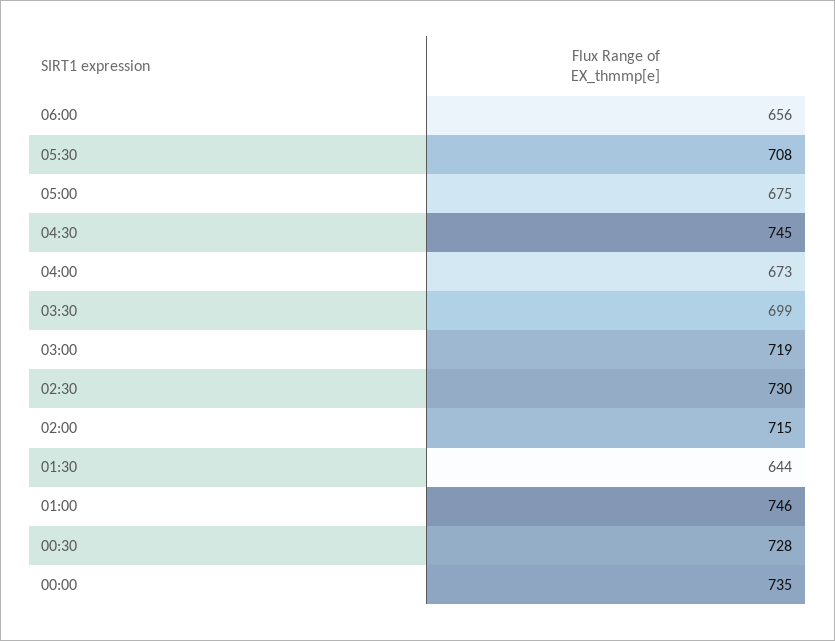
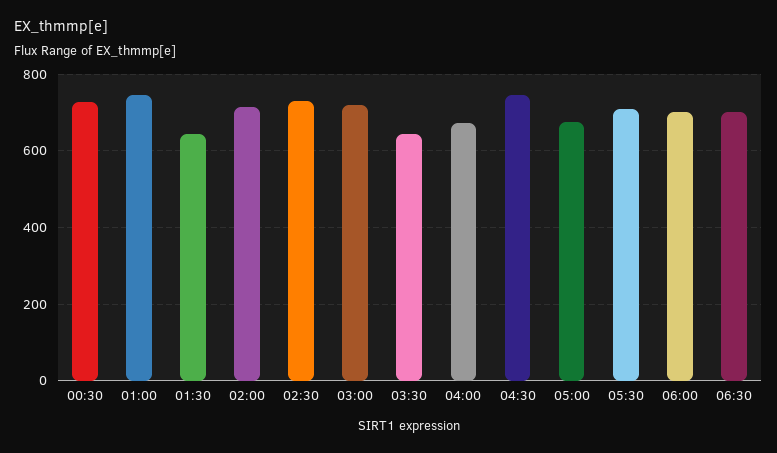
06:00: 656 -> 700
03:30: 699 -> 640
00:00: 735 -> none
06:30: none -> 700

